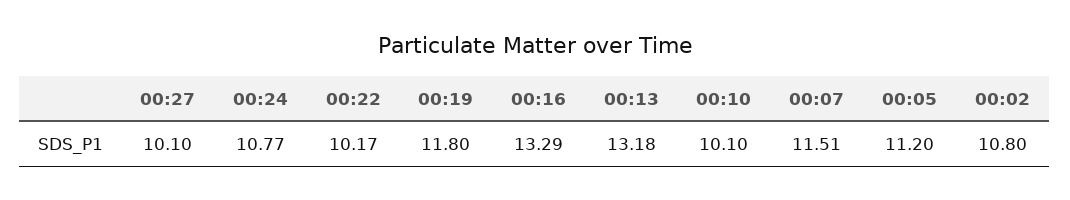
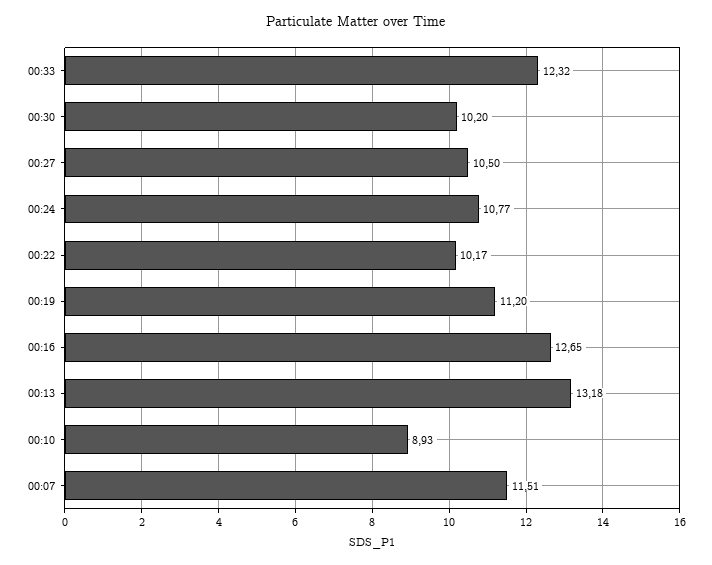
00:27: 10.1 -> 10.5
00:19: 11.8 -> 11.2
00:16: 13.29 -> 12.65
00:10: 10.1 -> 8.93
00:05: 11.2 -> none
00:02: 10.8 -> none
00:33: none -> 12.32
00:30: none -> 10.2

